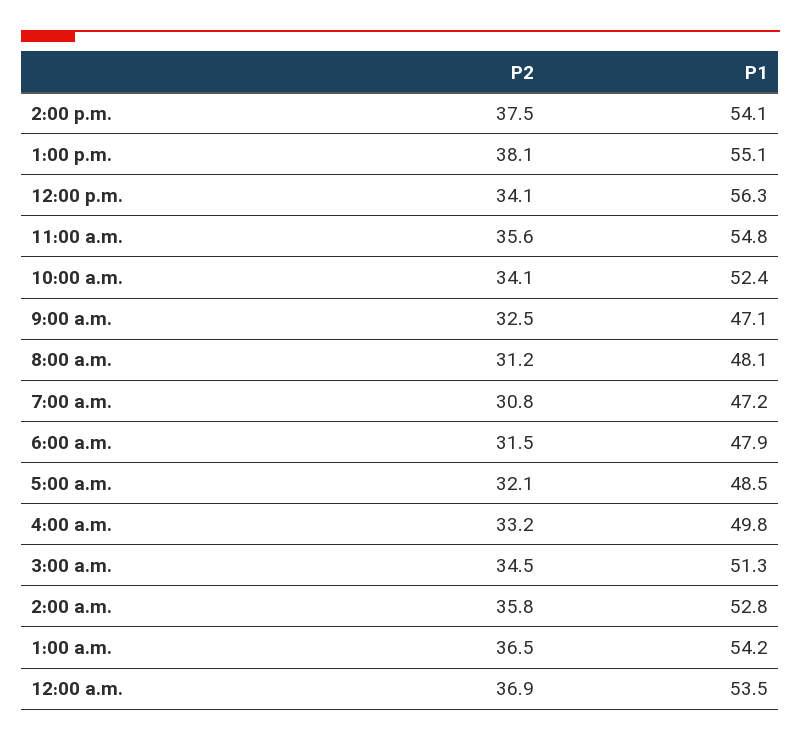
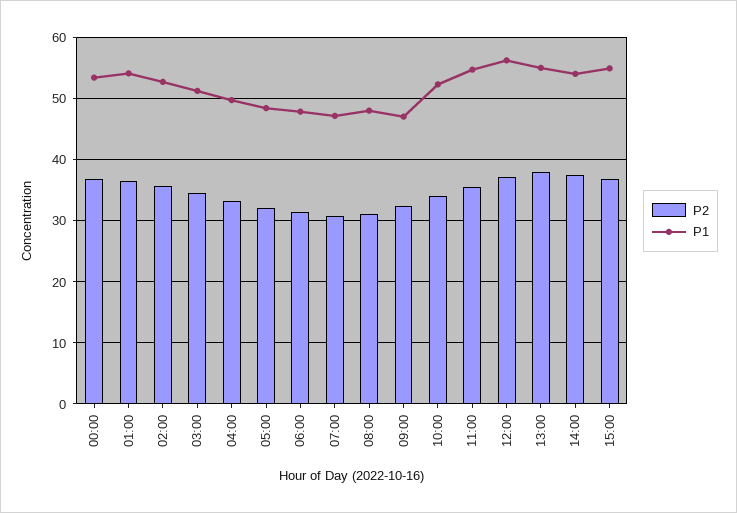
P2, 12:00 p.m.: 34.1 -> 37
P2, 15:00: none -> 37
P1, 15:00: none -> 55

